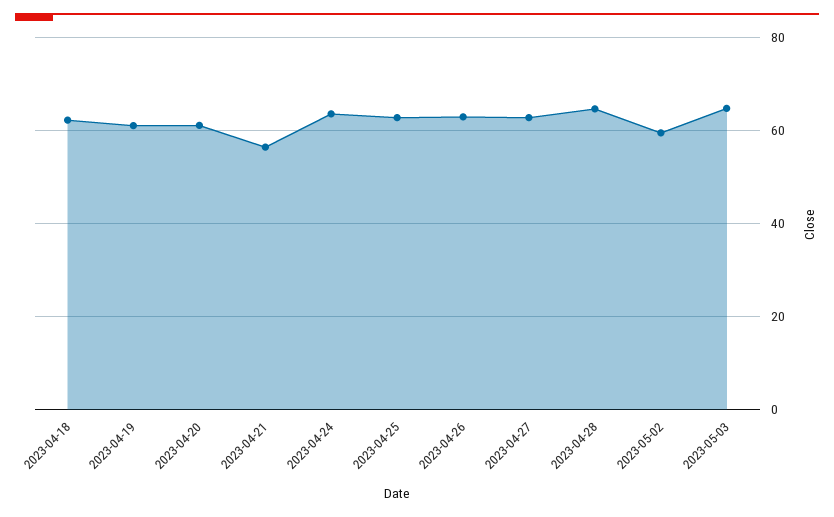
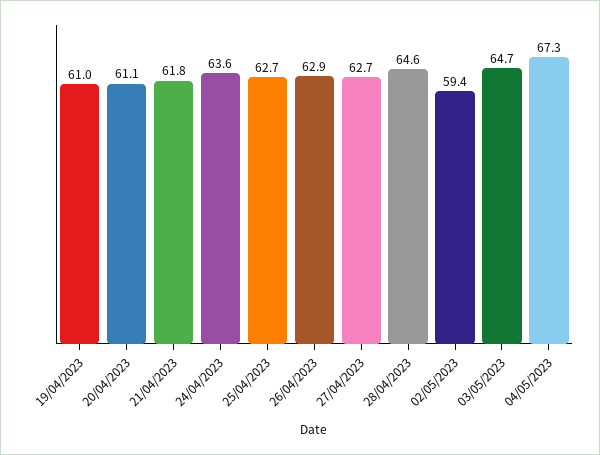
2023-04-18: 62 -> none
2023-04-21: 56 -> 61.8
04/05/2023: none -> 67.3

